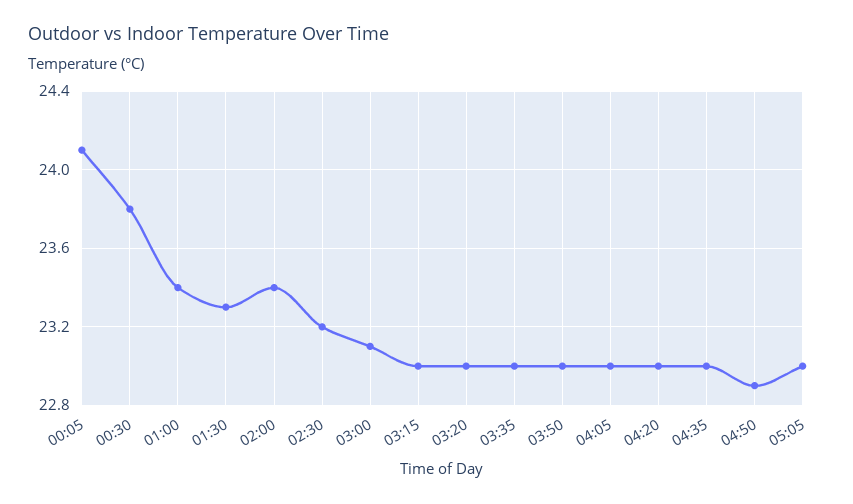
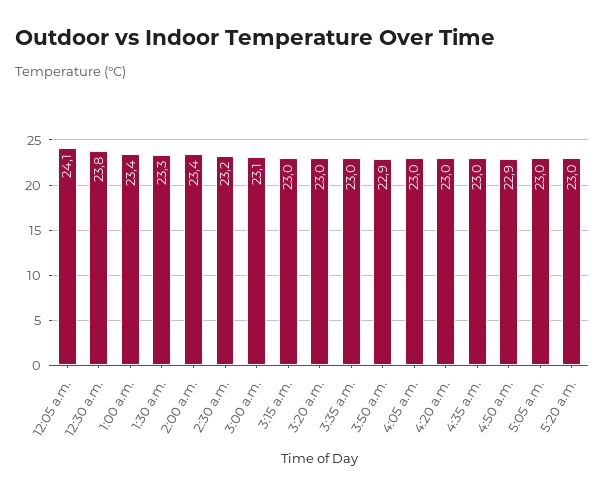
03:50: 23 -> 22.9
5:20 a.m.: none -> 23

